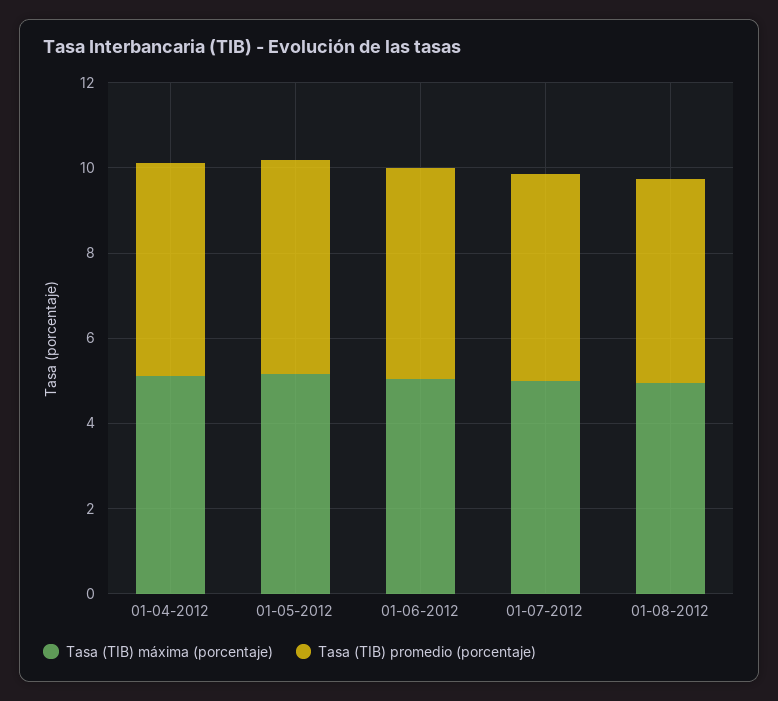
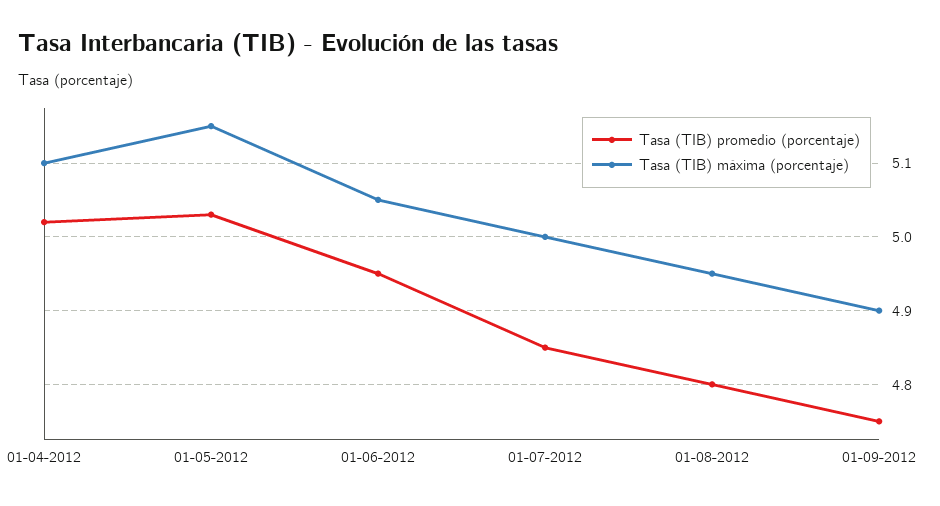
Tasa (TIB) promedio (porcentaje), 01-09-2012: none -> 4.75
Tasa (TIB) máxima (porcentaje), 01-09-2012: none -> 4.9

